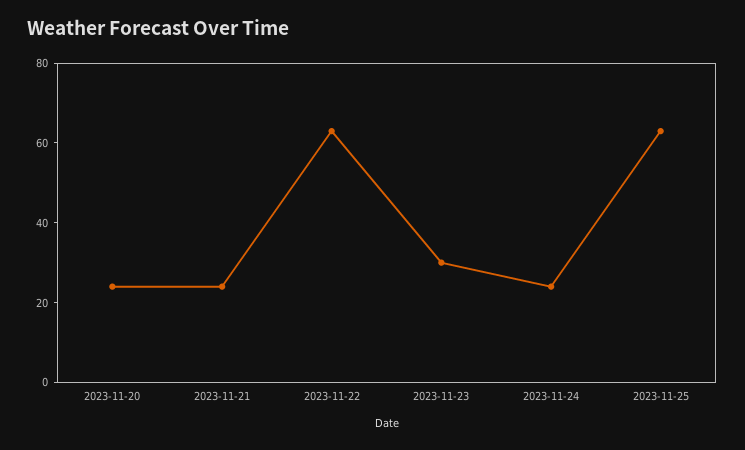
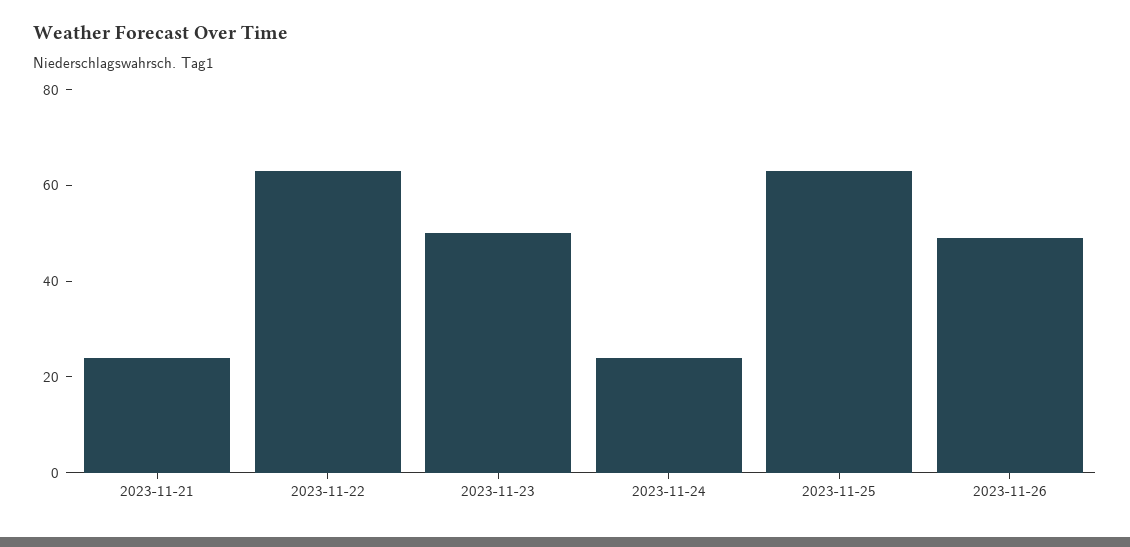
2023-11-20: 25 -> none
2023-11-23: 30 -> 50
2023-11-26: none -> 50

